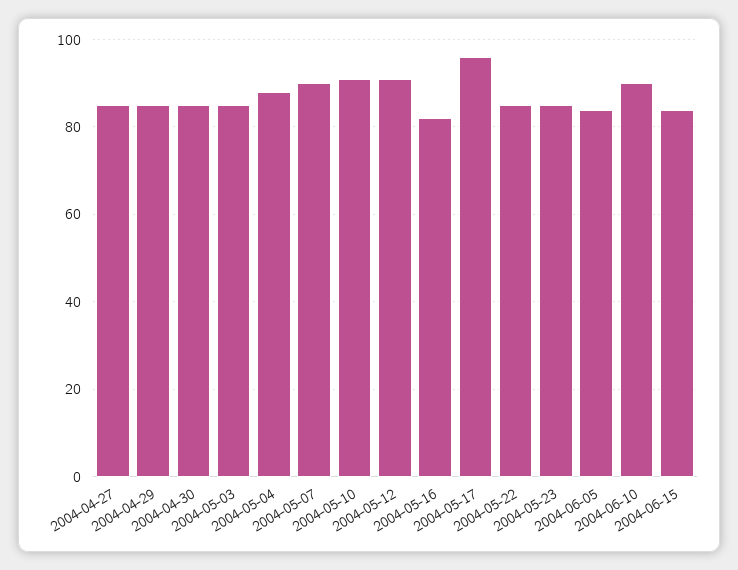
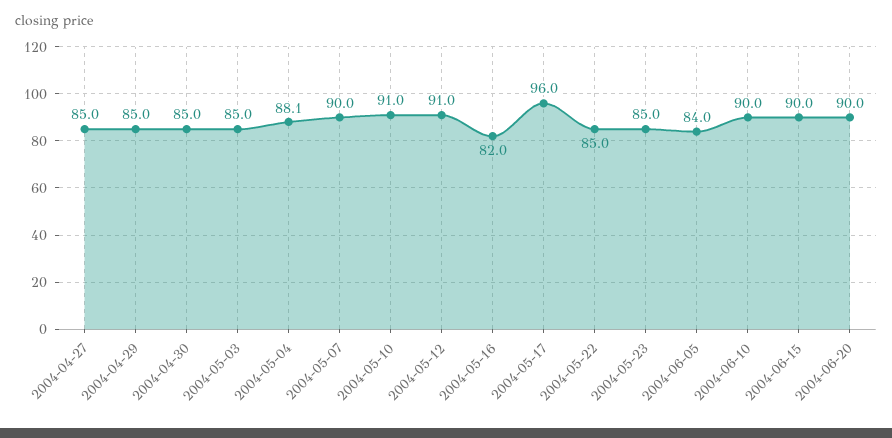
2004-06-15: 84 -> 90
2004-06-20: none -> 90

